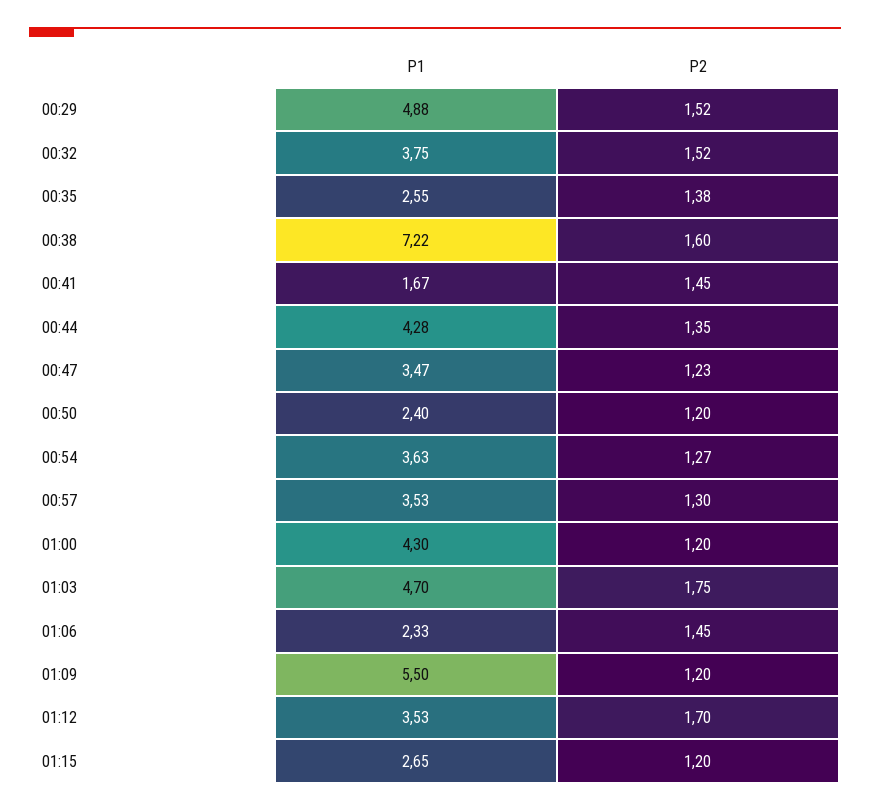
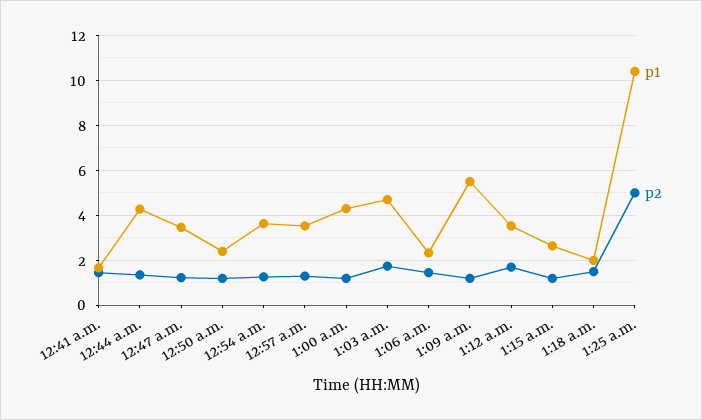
P1, 00:29: 4.88 -> none
P2, 00:29: 1.52 -> none
P1, 00:32: 3.75 -> none
P2, 00:32: 1.52 -> none
P1, 00:35: 2.55 -> none
P2, 00:35: 1.38 -> none
P1, 00:38: 7.22 -> none
P2, 00:38: 1.6 -> none
P1, 1:18 a.m.: none -> 2
P2, 1:18 a.m.: none -> 1.5
P1, 1:25 a.m.: none -> 10.5
P2, 1:25 a.m.: none -> 5

